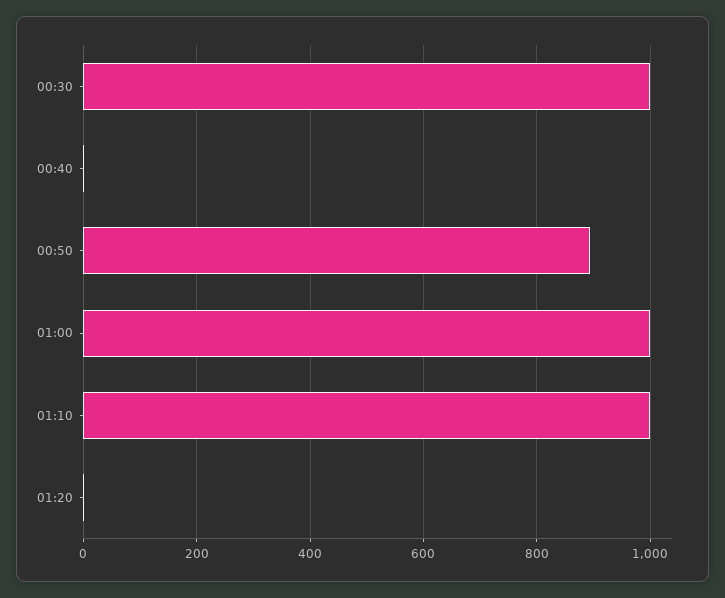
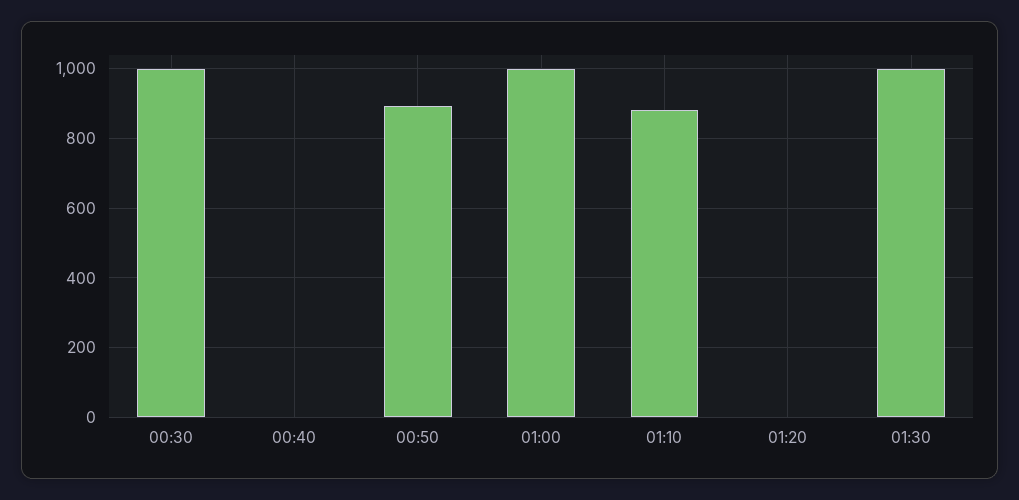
01:10: 1000 -> 880
01:30: none -> 1000

